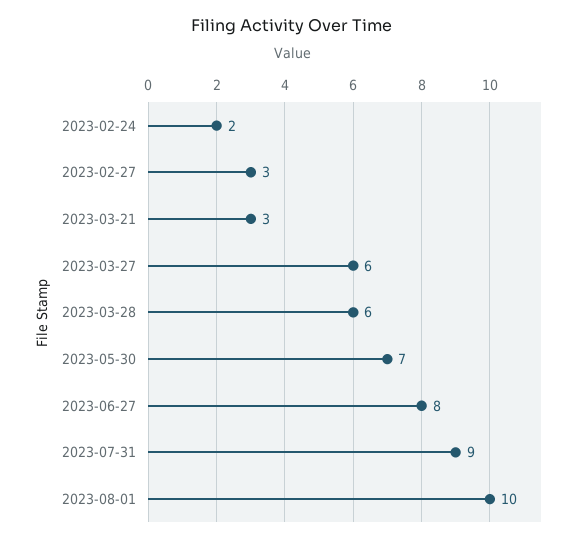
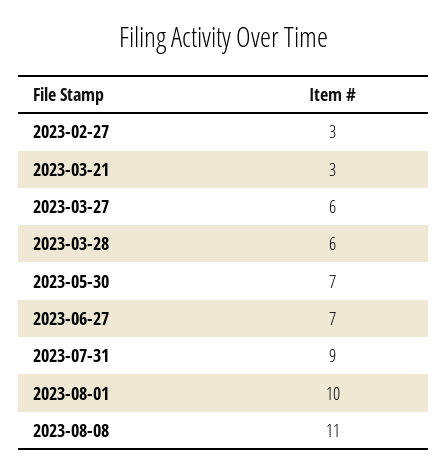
2023-02-24: 2 -> none
2023-06-27: 8 -> 7
2023-08-08: none -> 11

